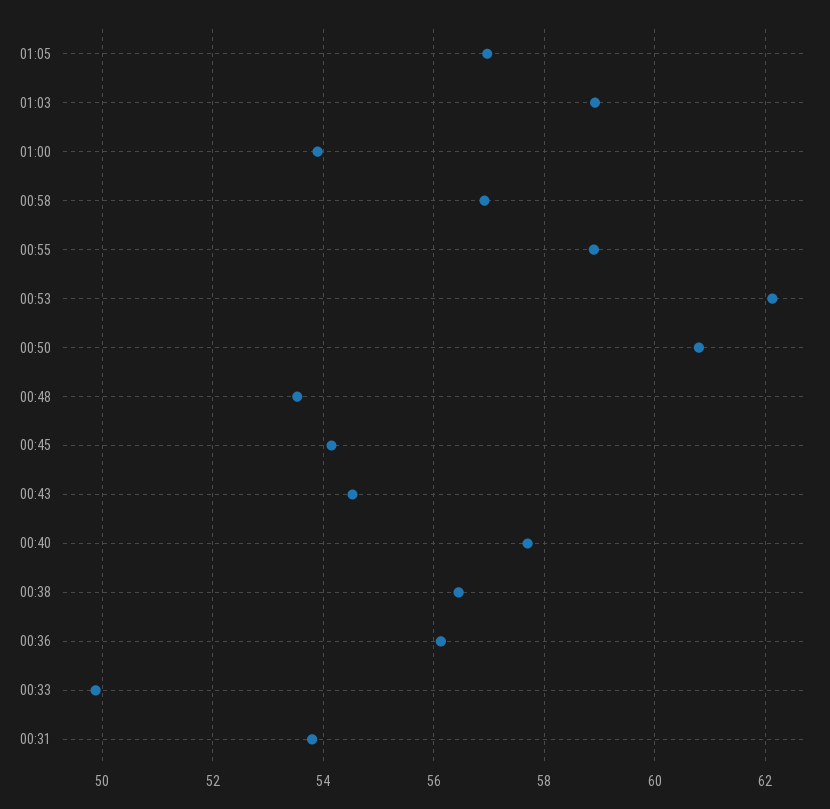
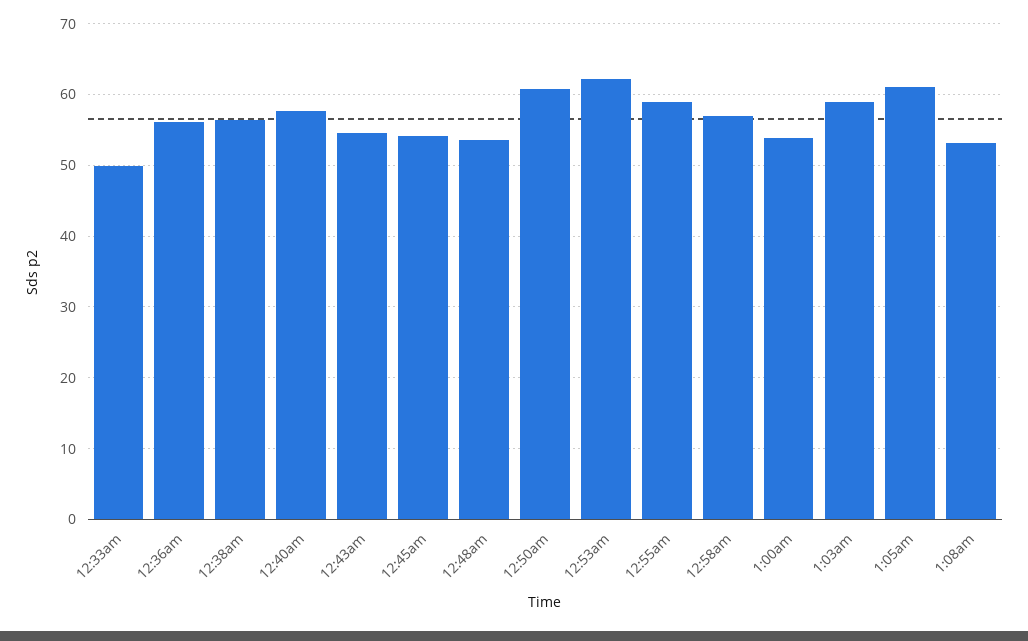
01:05: 57 -> 61
00:31: 53.8 -> none
1:08am: none -> 53

